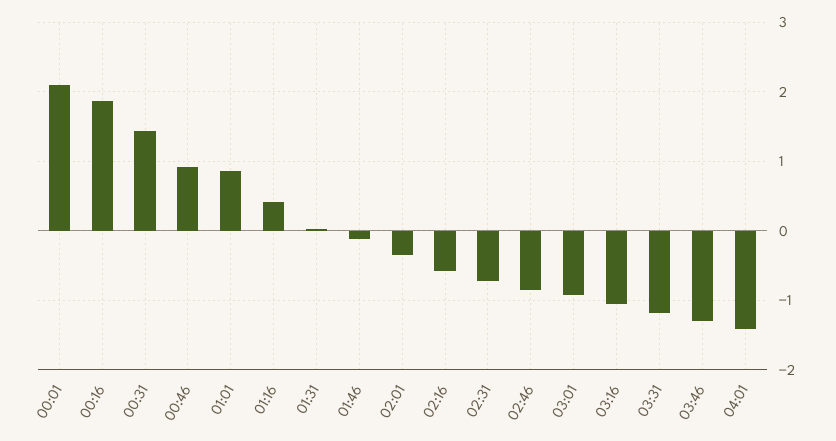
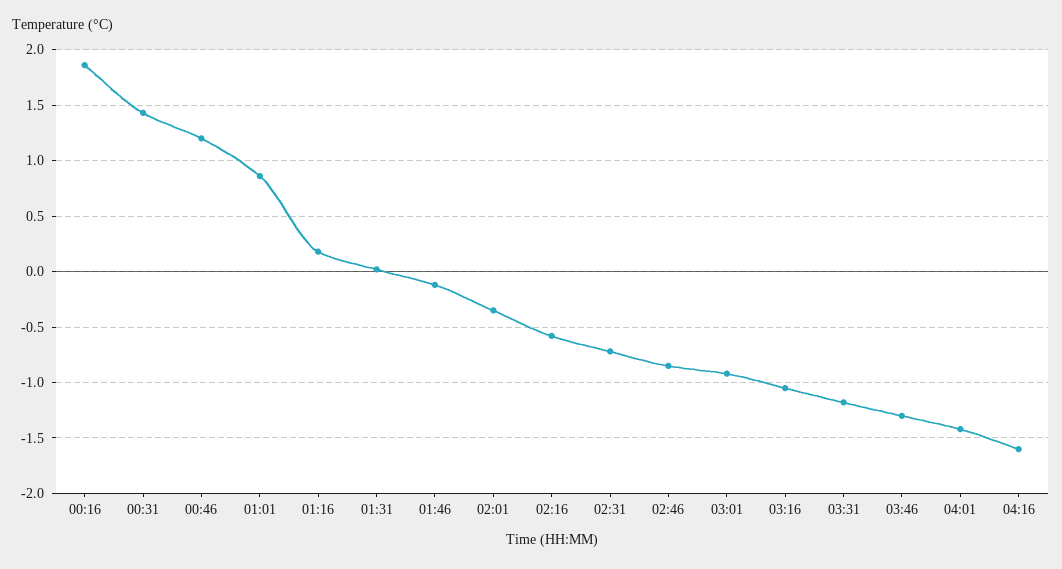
00:01: 2.1 -> none
00:46: 0.9 -> 1.2
01:16: 0.4 -> 0.2
04:16: none -> -1.6

